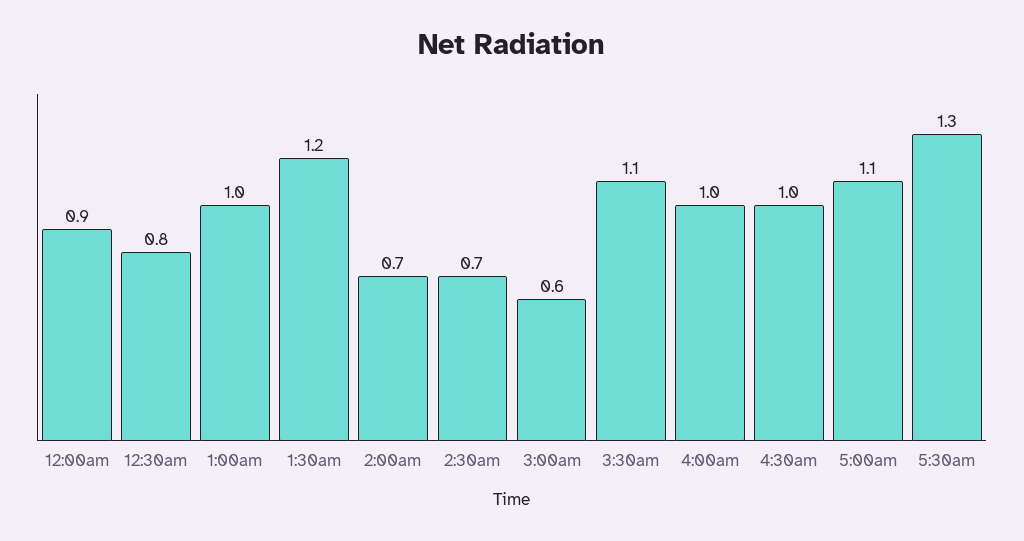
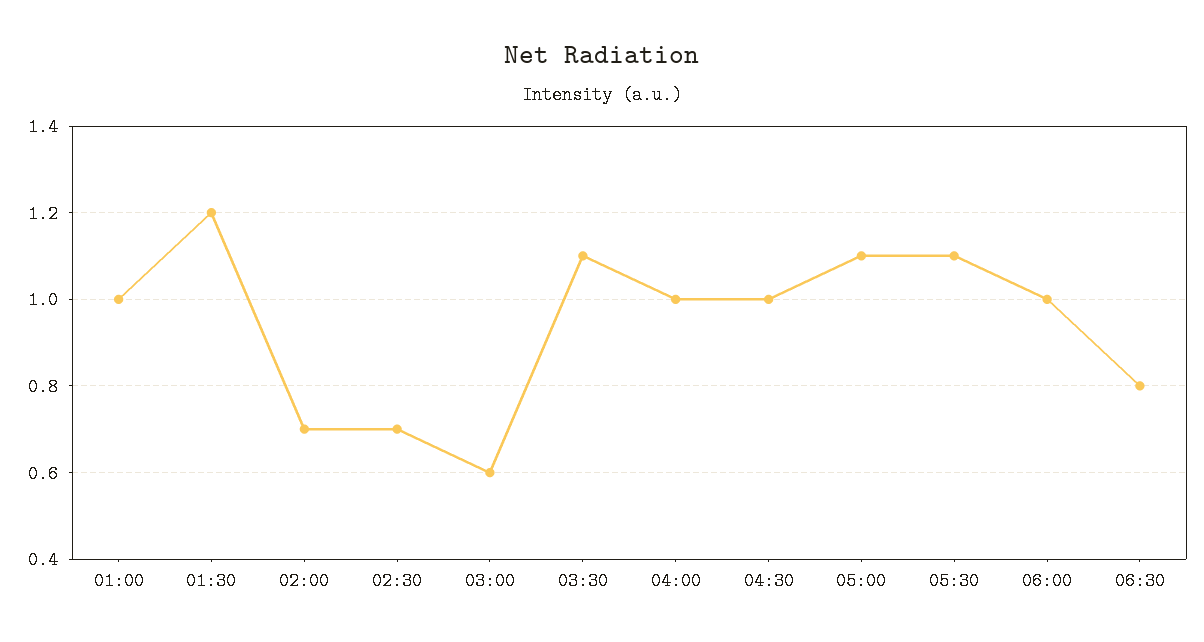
12:00am: 0.9 -> none
12:30am: 0.8 -> none
5:30am: 1.3 -> 1.1
06:00: none -> 1
06:30: none -> 0.8

